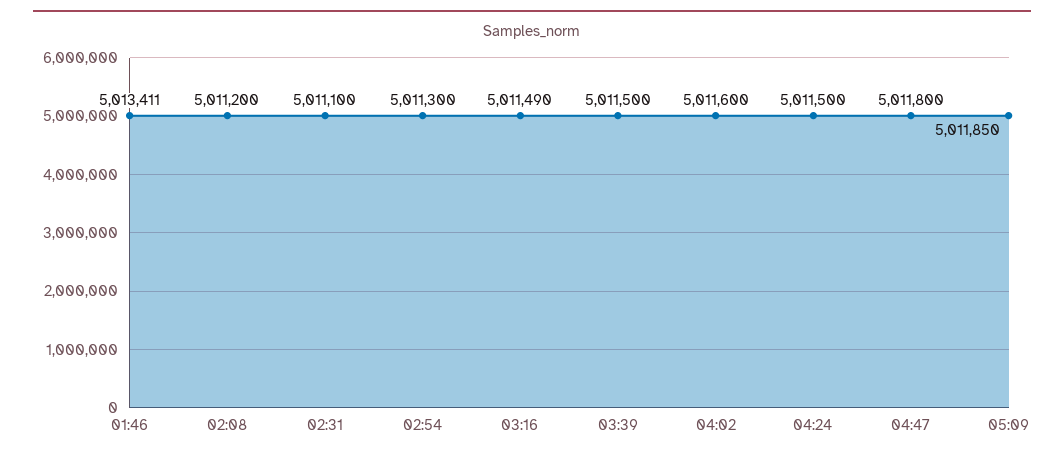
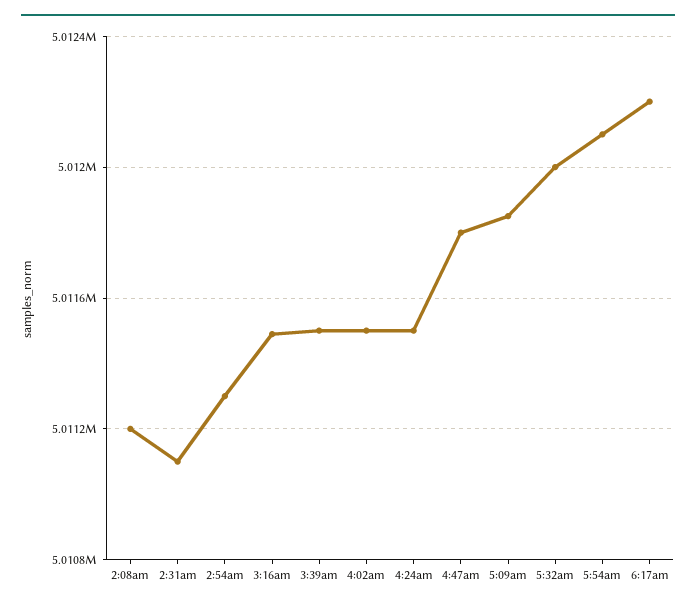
01:46: 5013411 -> none
04:02: 5011600 -> 5011500
5:32am: none -> 5012000
5:54am: none -> 5012100
6:17am: none -> 5012200

